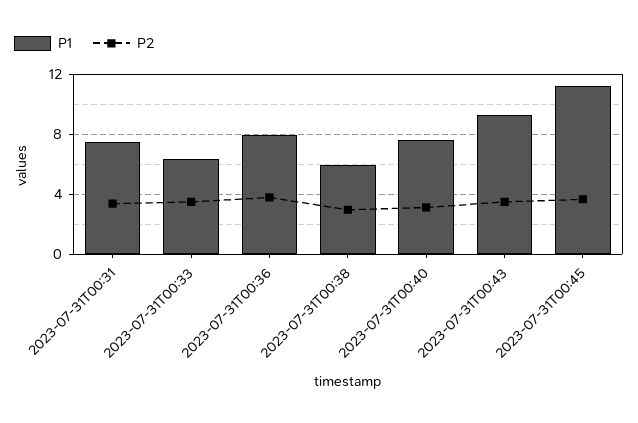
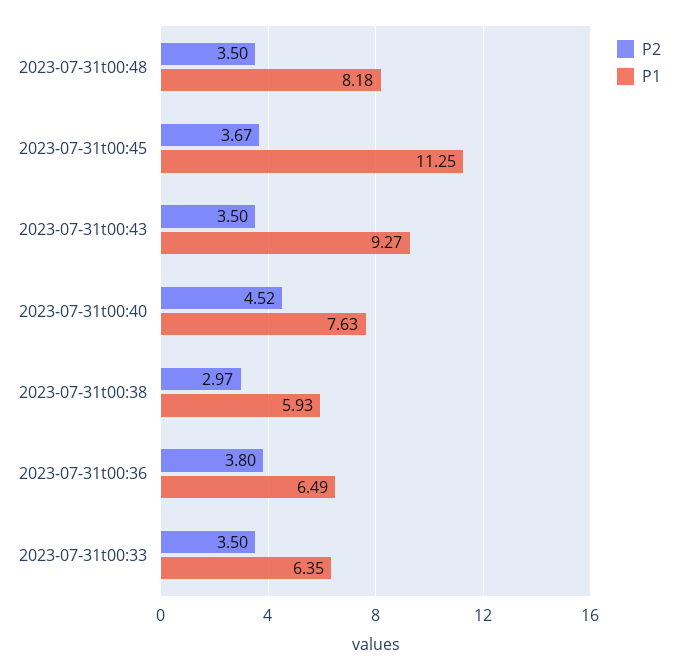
P1, 2023-07-31T00:31: 7.5 -> none
P2, 2023-07-31T00:31: 3.5 -> none
P1, 2023-07-31T00:36: 8 -> 6.49
P2, 2023-07-31T00:40: 3 -> 4.52
P2, 2023-07-31t00:48: none -> 3.5
P1, 2023-07-31t00:48: none -> 8.18

